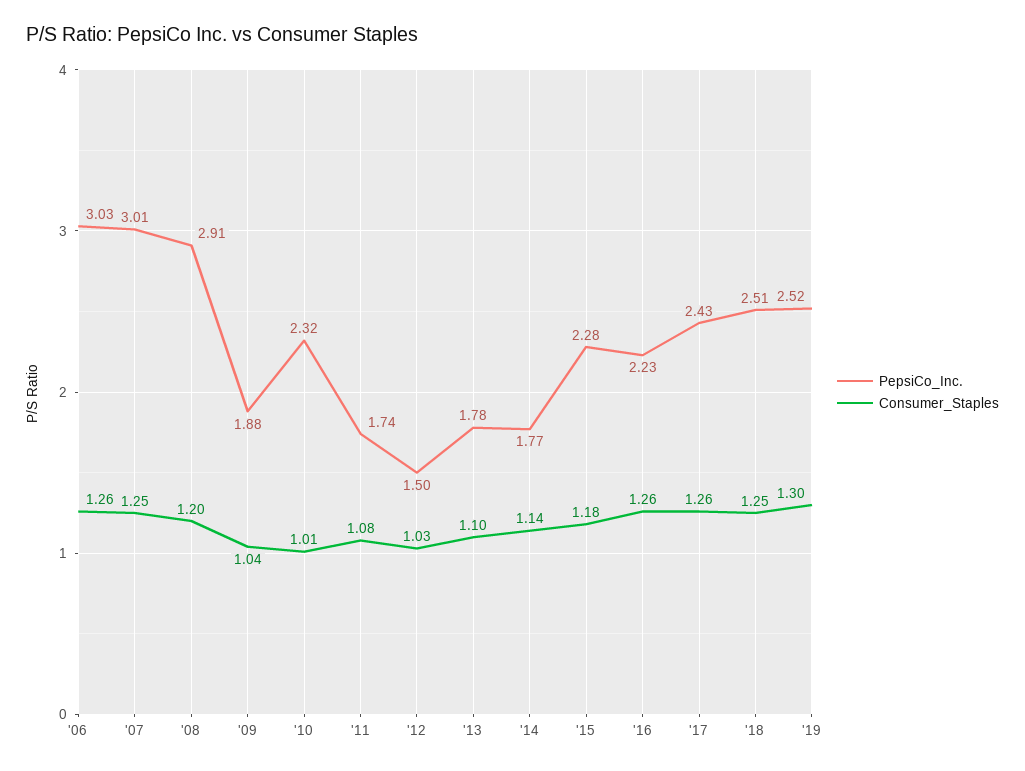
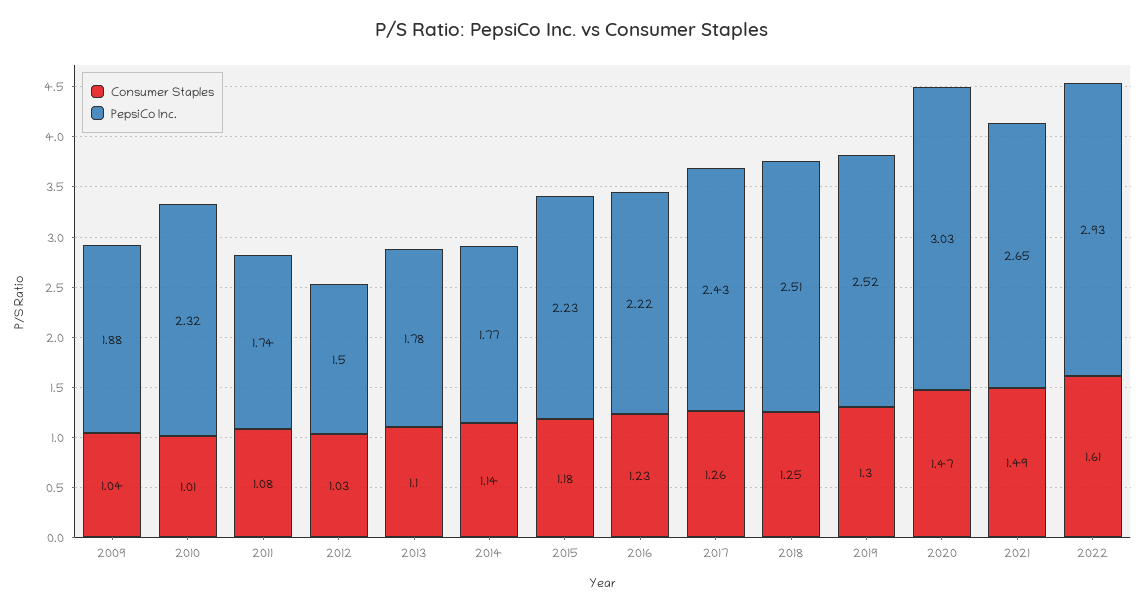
PepsiCo_Inc., '06: 3.03 -> none
Consumer_Staples, '06: 1.26 -> none
PepsiCo_Inc., '07: 3.01 -> none
Consumer_Staples, '07: 1.25 -> none
PepsiCo_Inc., '08: 2.91 -> none
Consumer_Staples, '08: 1.2 -> none
PepsiCo_Inc., '15: 2.28 -> 2.23
PepsiCo_Inc., '16: 2.23 -> 2.22
Consumer_Staples, '16: 1.26 -> 1.23
Consumer_Staples, 2020: none -> 1.47
PepsiCo_Inc., 2020: none -> 3.03
Consumer_Staples, 2021: none -> 1.49
PepsiCo_Inc., 2021: none -> 2.65
Consumer_Staples, 2022: none -> 1.61
PepsiCo_Inc., 2022: none -> 2.93

